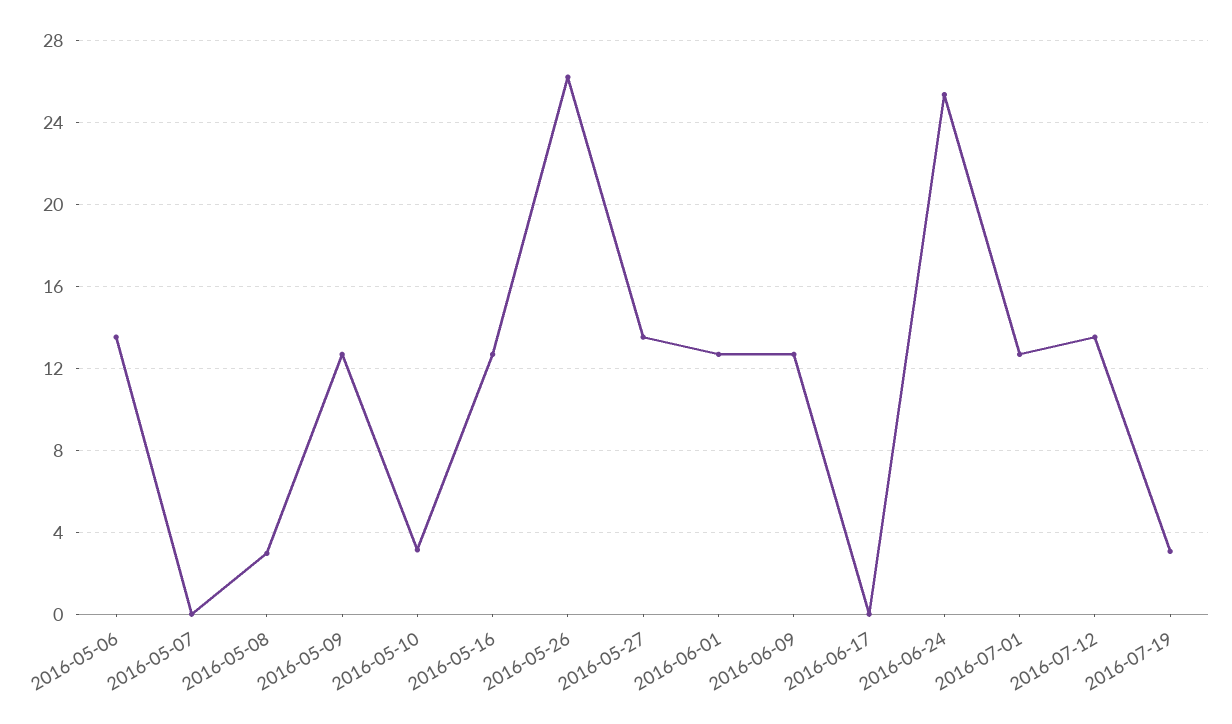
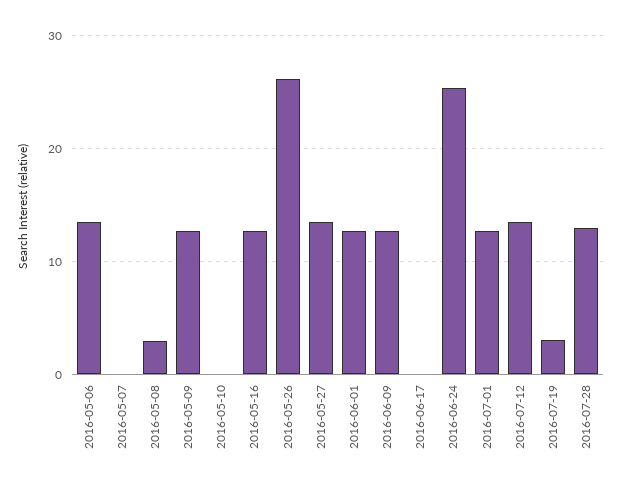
2016-05-10: 3 -> 0
2016-07-28: none -> 13

